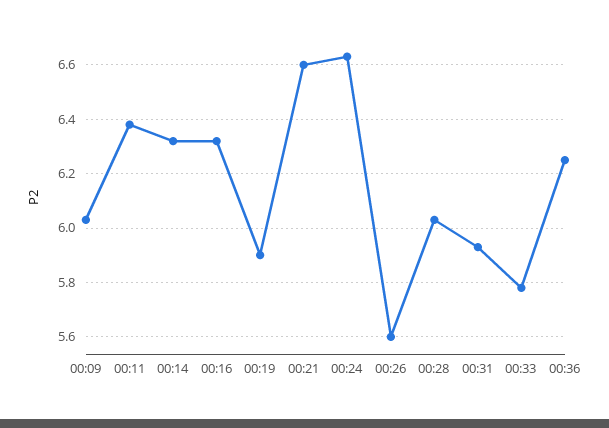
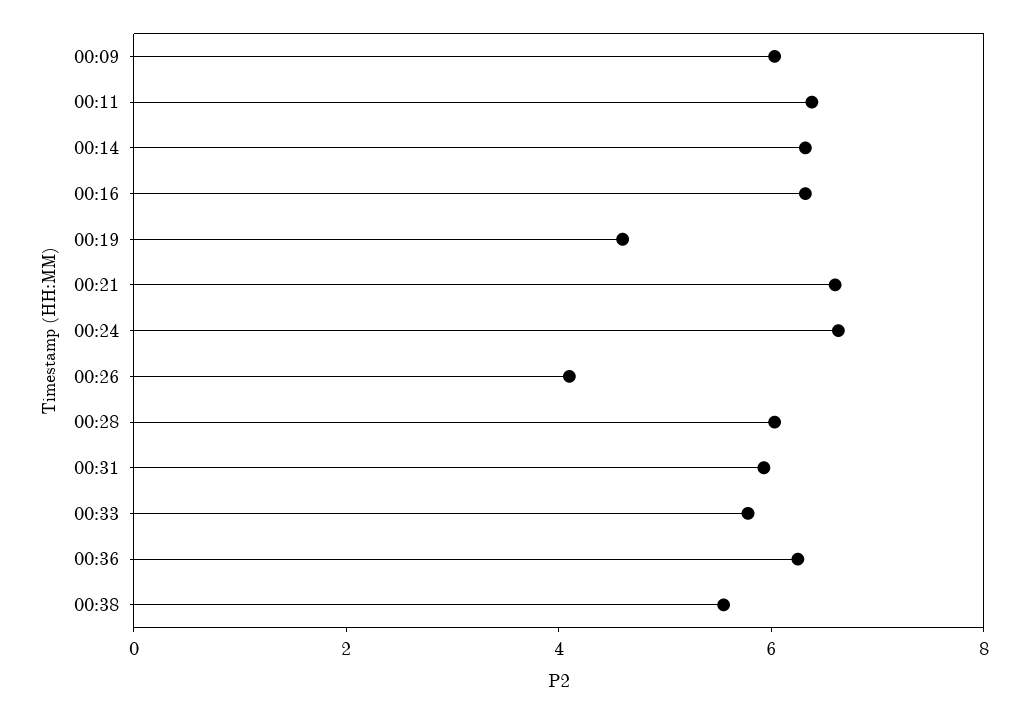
00:19: 5.9 -> 4.5
00:26: 5.6 -> 4
00:38: none -> 5.5

